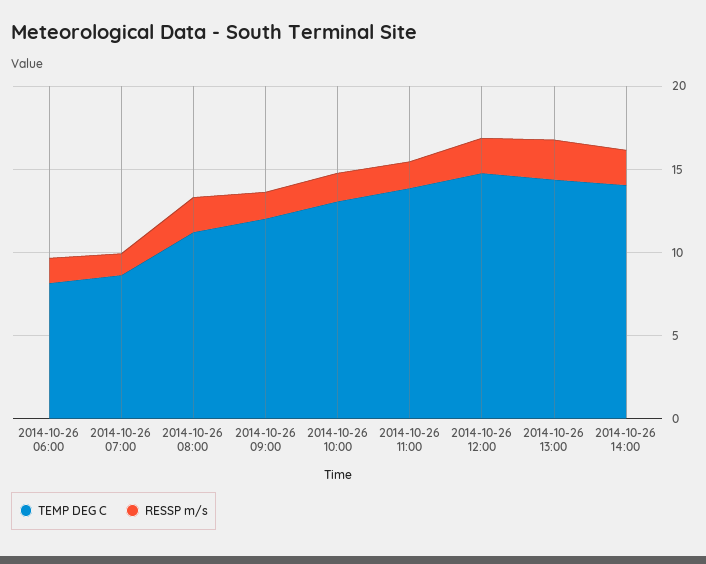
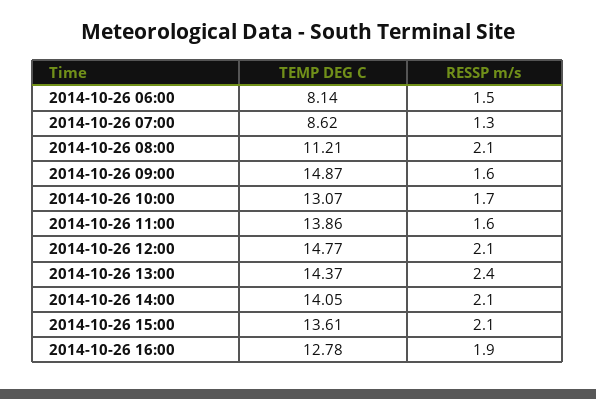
TEMP DEG C, 2014-10-26 09:00: 12 -> 14.87
TEMP DEG C, 2014-10-26 15:00: none -> 13.61
RESSP m/s, 2014-10-26 15:00: none -> 2.1
TEMP DEG C, 2014-10-26 16:00: none -> 12.78
RESSP m/s, 2014-10-26 16:00: none -> 1.9

